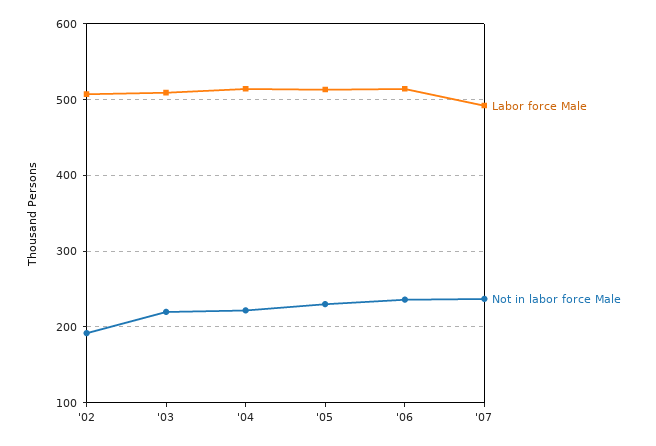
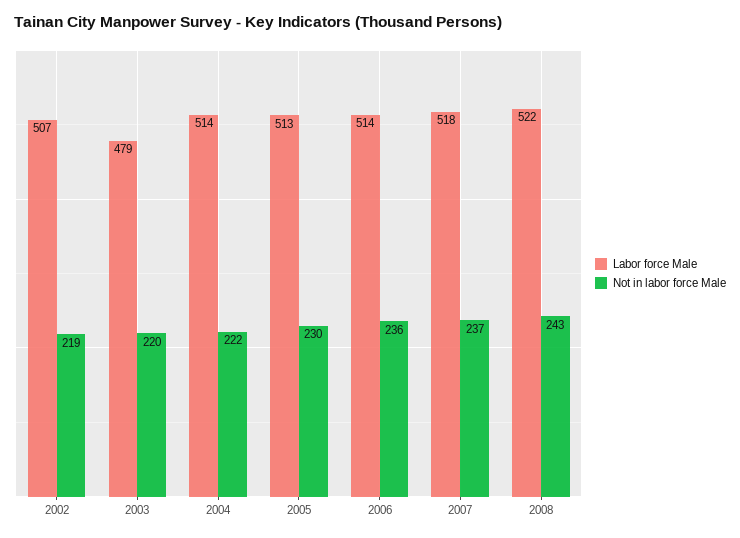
Not in labor force Male, '02: 190 -> 219
Labor force Male, '03: 510 -> 479
Labor force Male, '07: 490 -> 518
Labor force Male, 2008: none -> 522
Not in labor force Male, 2008: none -> 243

